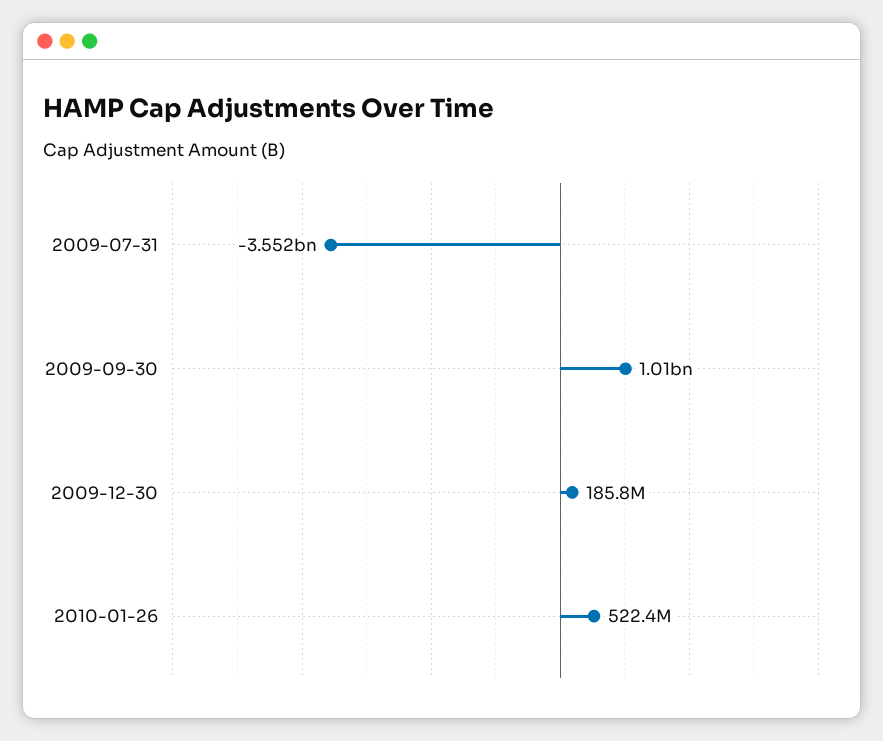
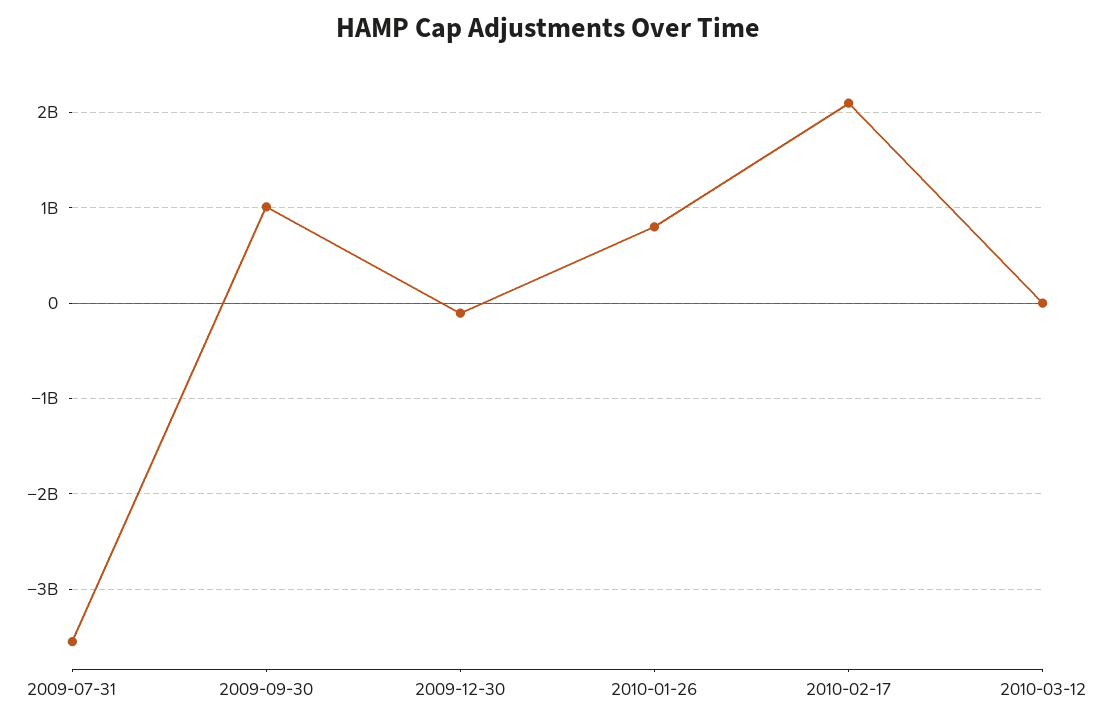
2009-12-30: 185800000 -> -100000000
2010-01-26: 522400000 -> 800000000
2010-02-17: none -> 2100000000
2010-03-12: none -> 0

